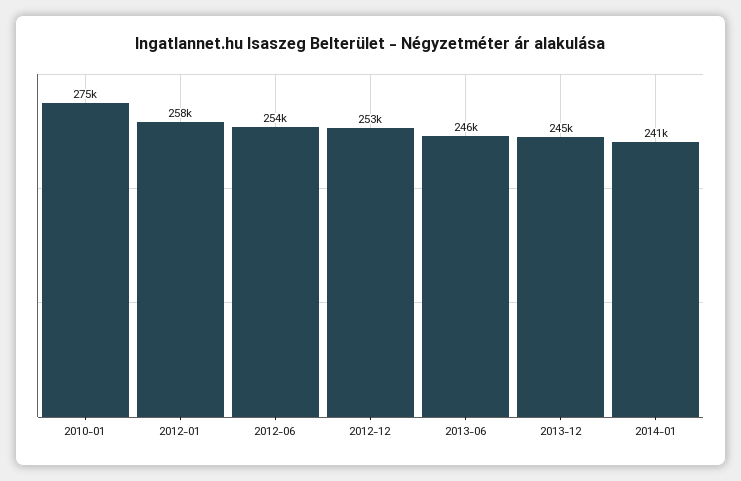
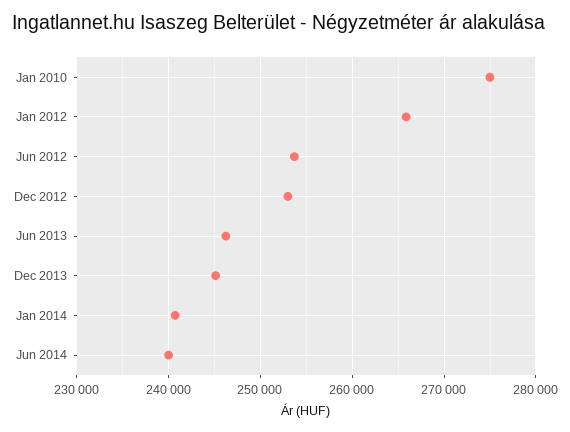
2012-01: 258000 -> 266000
Jun 2014: none -> 240000

